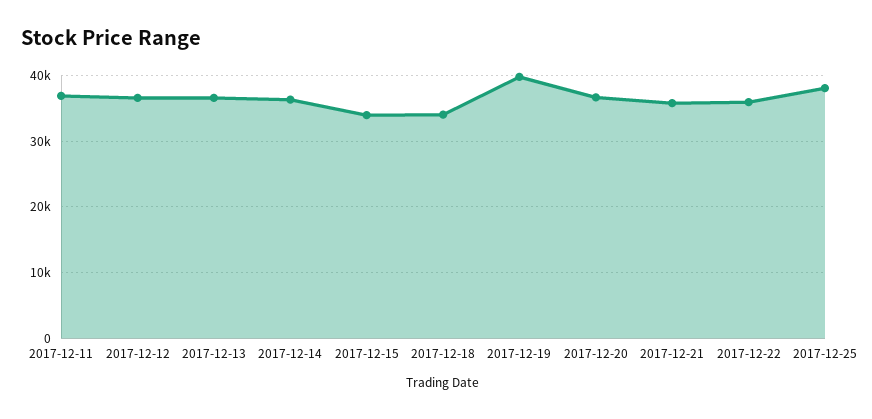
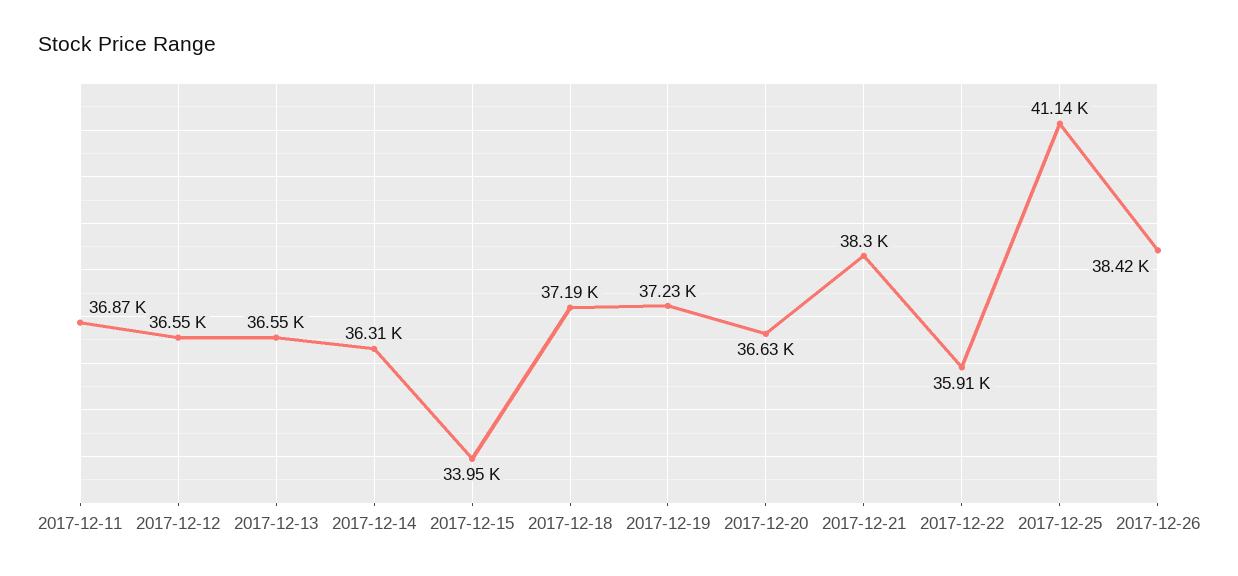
2017-12-18: 34000 -> 37190
2017-12-19: 40000 -> 37230
2017-12-21: 36000 -> 38300
2017-12-25: 38000 -> 41140
2017-12-26: none -> 38420

